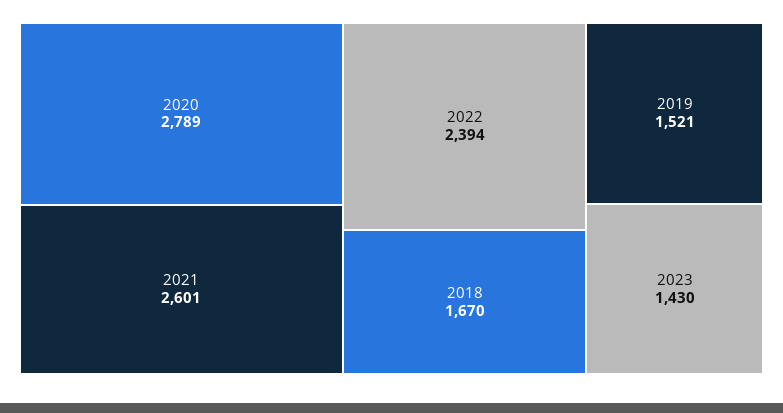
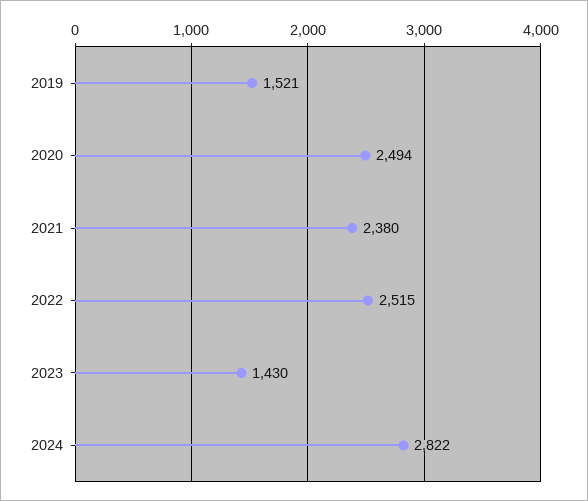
2020: 2789 -> 2494
2021: 2601 -> 2380
2022: 2394 -> 2515
2018: 1670 -> none
2024: none -> 2822

